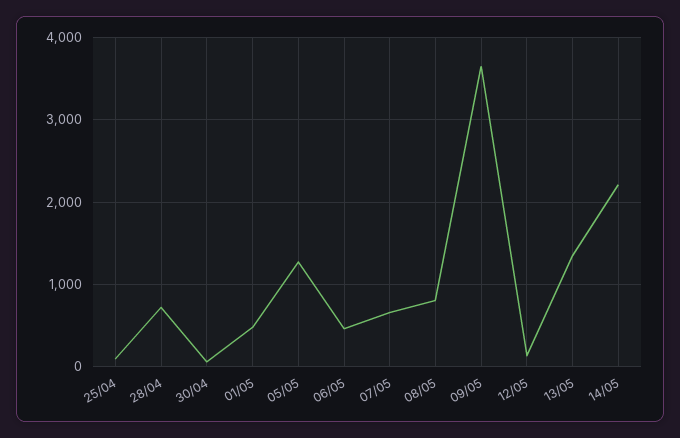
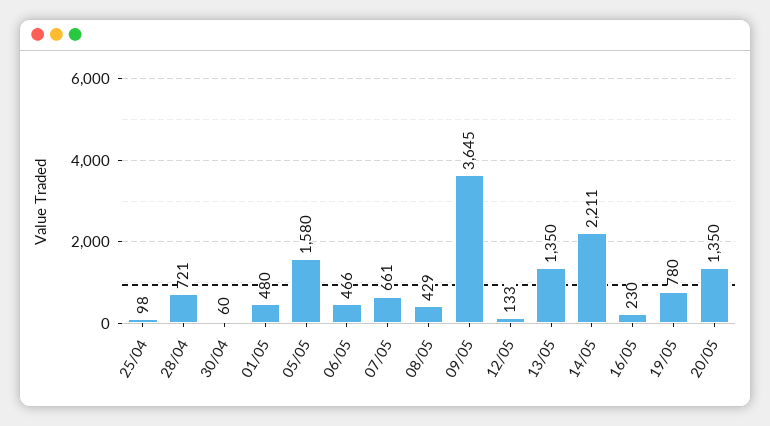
05/05: 1300 -> 1580
08/05: 800 -> 429
16/05: none -> 230
19/05: none -> 780
20/05: none -> 1350

